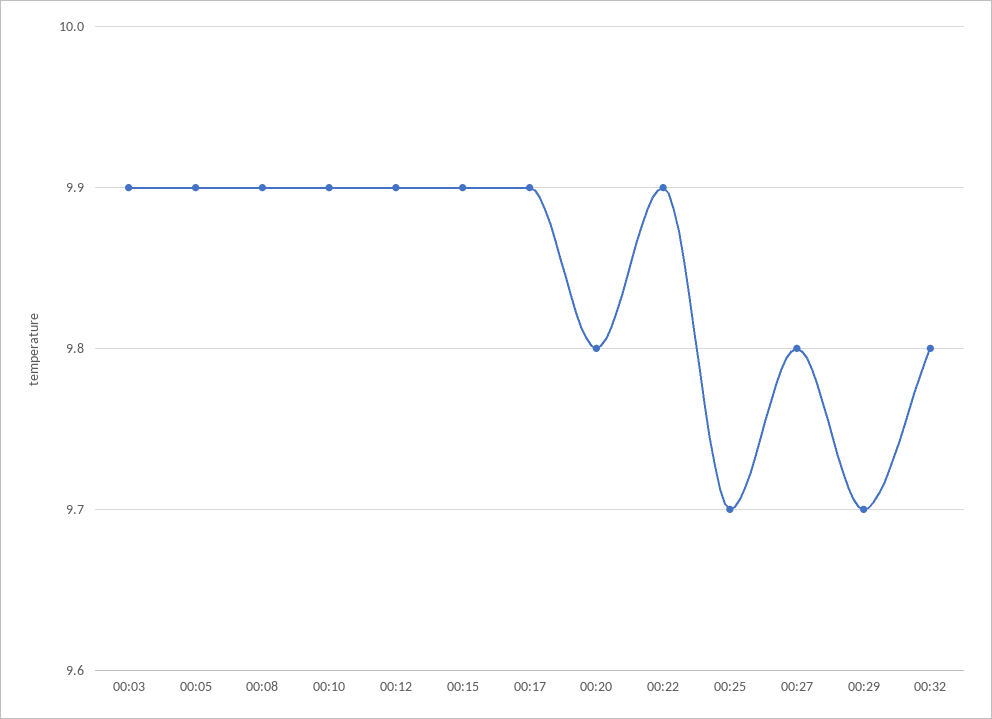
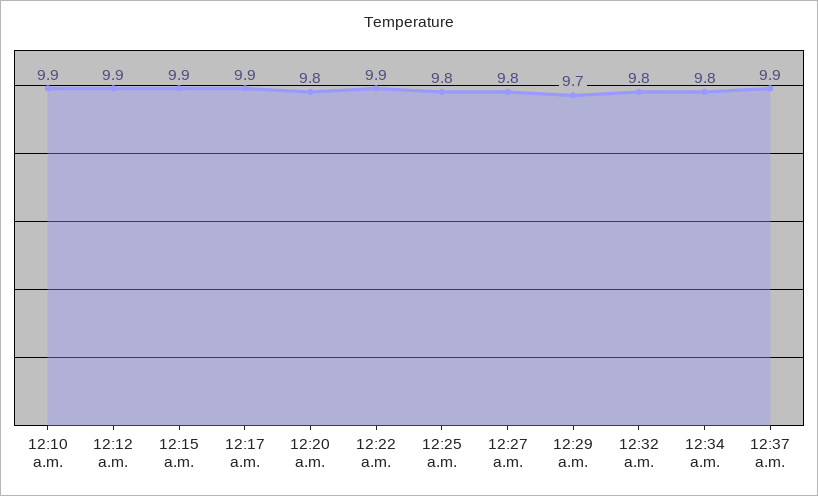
00:03: 9.9 -> none
00:05: 9.9 -> none
00:08: 9.9 -> none
00:25: 9.7 -> 9.8
12:34 a.m.: none -> 9.8
12:37 a.m.: none -> 9.9

